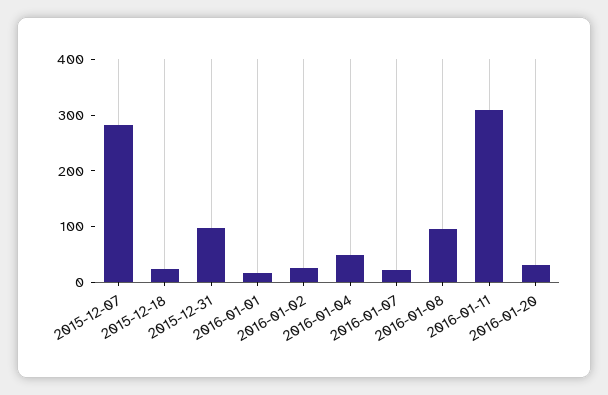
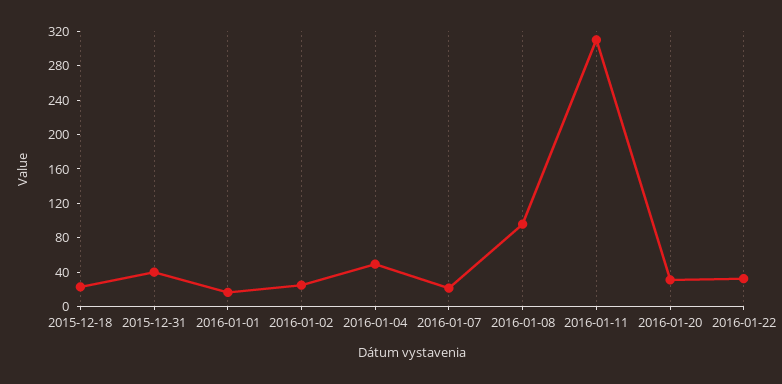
2015-12-07: 280 -> none
2015-12-31: 100 -> 40
2016-01-22: none -> 30

